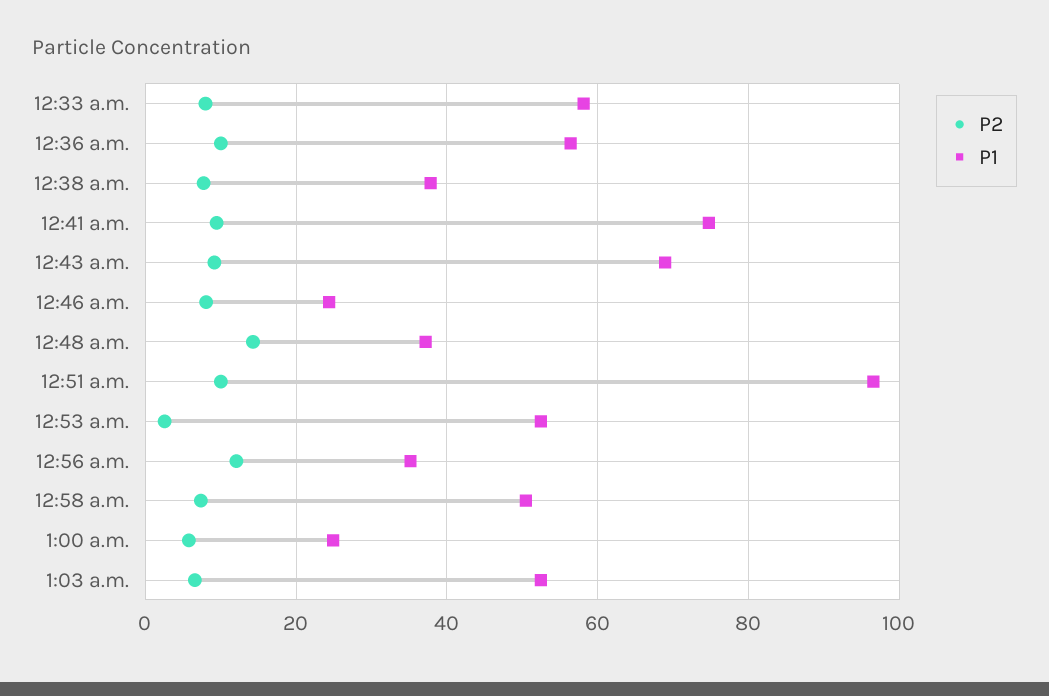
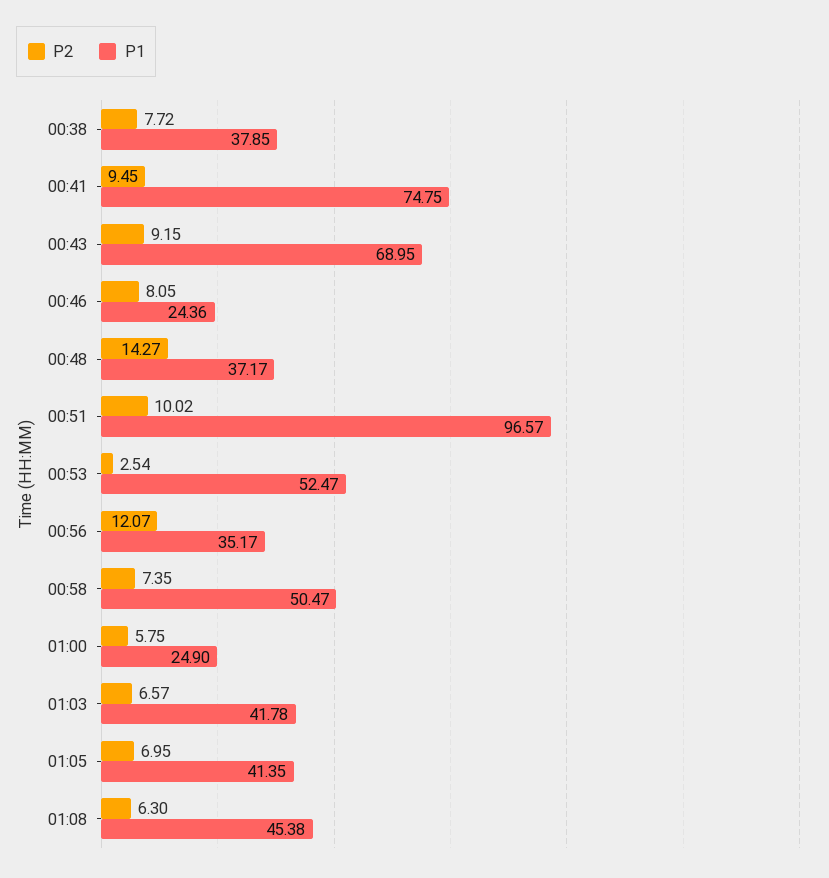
P2, 12:33 a.m.: 8 -> none
P1, 12:33 a.m.: 58 -> none
P2, 12:36 a.m.: 10 -> none
P1, 12:36 a.m.: 56 -> none
P1, 1:03 a.m.: 52 -> 41.78
P2, 01:05: none -> 6.95
P1, 01:05: none -> 41.35
P2, 01:08: none -> 6.3
P1, 01:08: none -> 45.38

